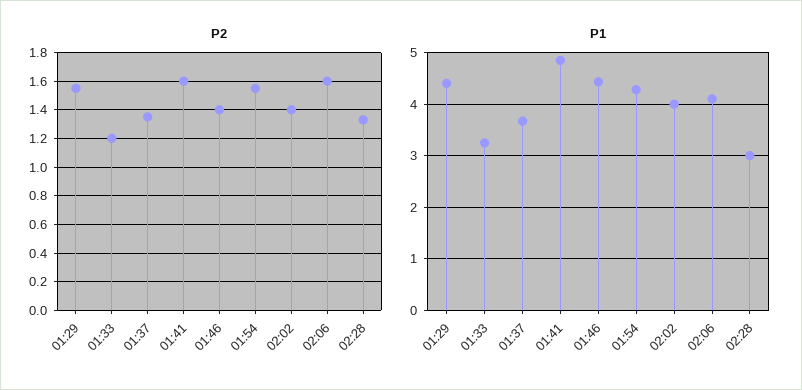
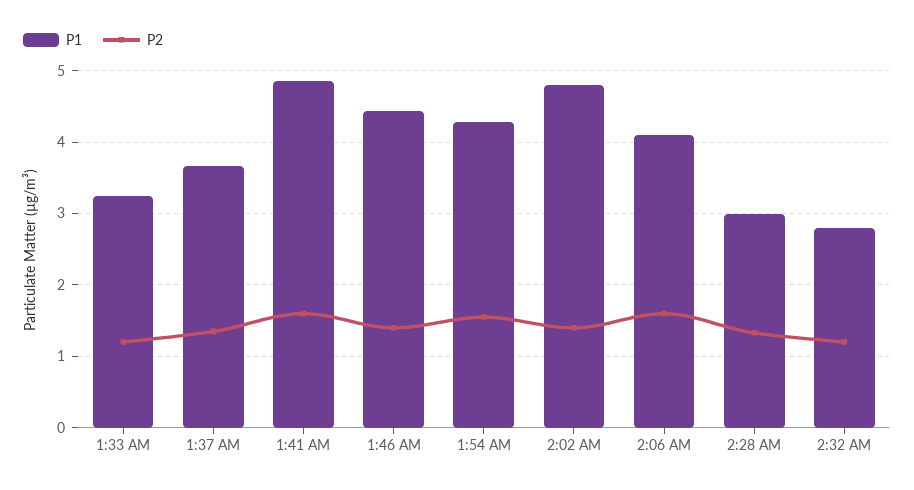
P2, 01:29: 1.55 -> none
P1, 01:29: 4.4 -> none
P1, 02:02: 4 -> 4.8
P1, 2:32 AM: none -> 2.8
P2, 2:32 AM: none -> 1.2

